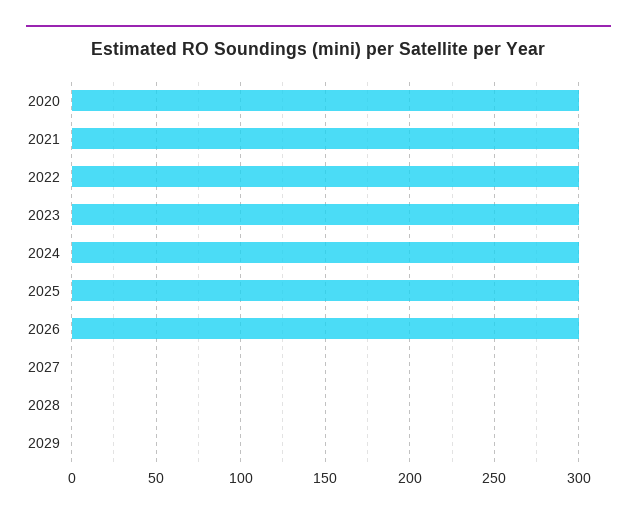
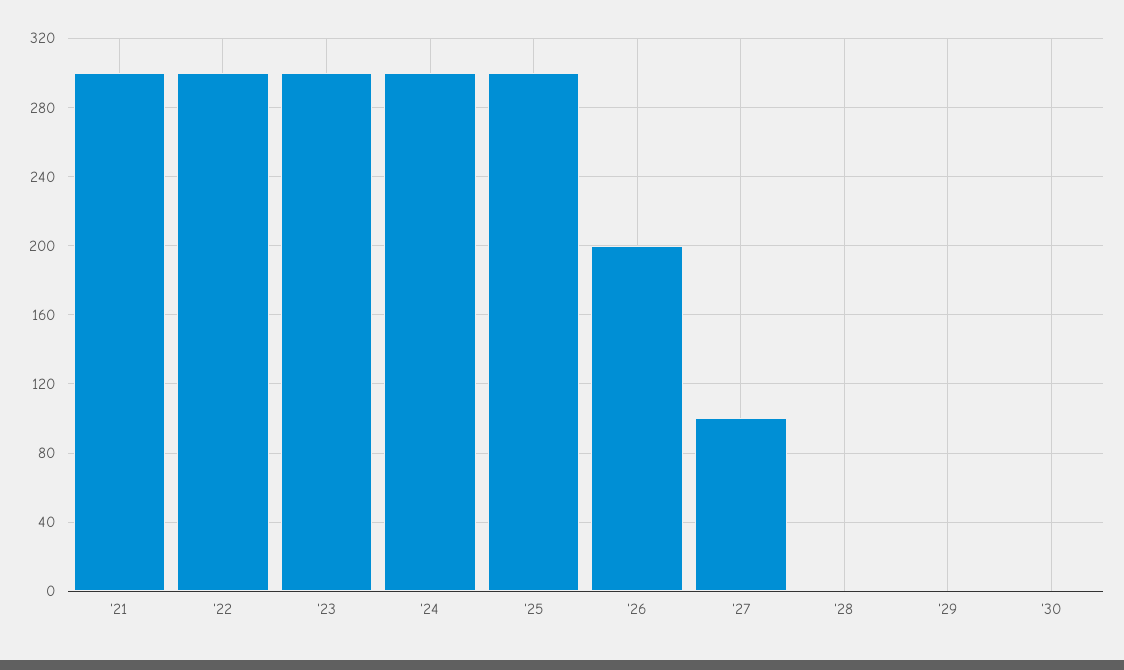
2020: 300 -> none
2026: 300 -> 200
2027: 0 -> 100
'30: none -> 0

